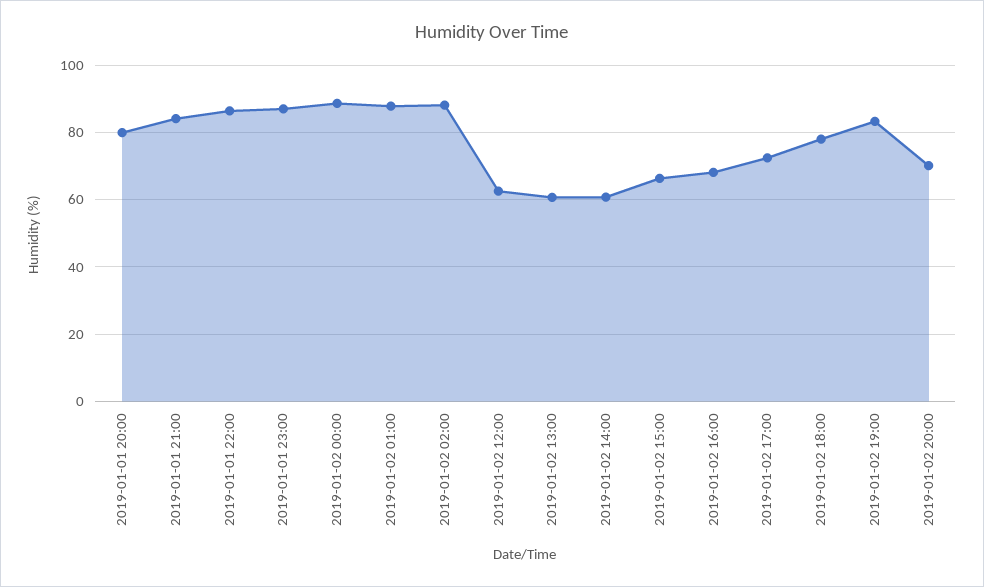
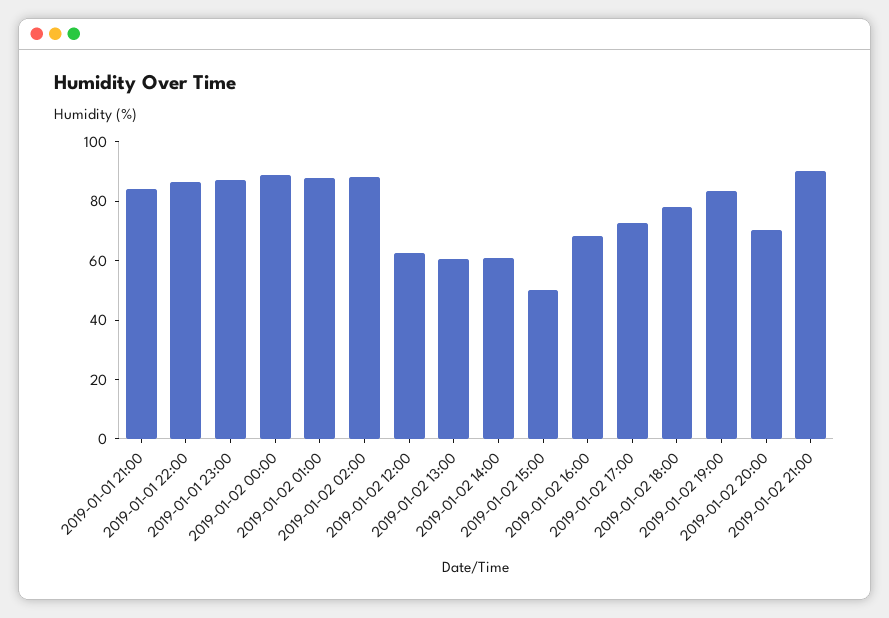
2019-01-01 20:00: 80 -> none
2019-01-02 15:00: 66 -> 50
2019-01-02 21:00: none -> 90

